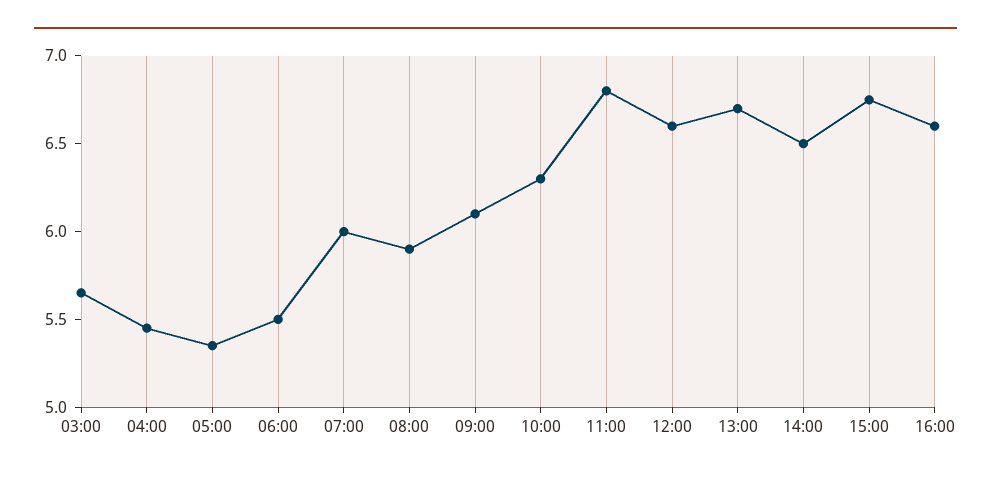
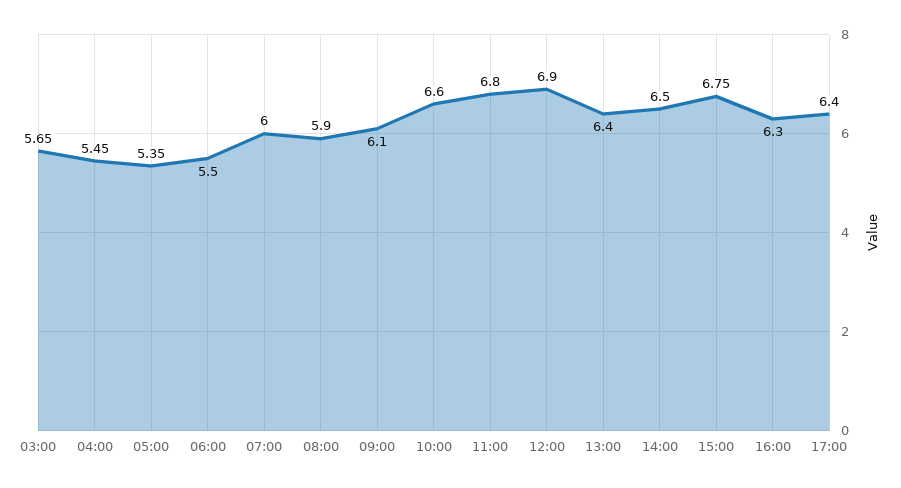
10:00: 6.3 -> 6.6
12:00: 6.6 -> 6.9
13:00: 6.7 -> 6.4
16:00: 6.6 -> 6.3
17:00: none -> 6.4

